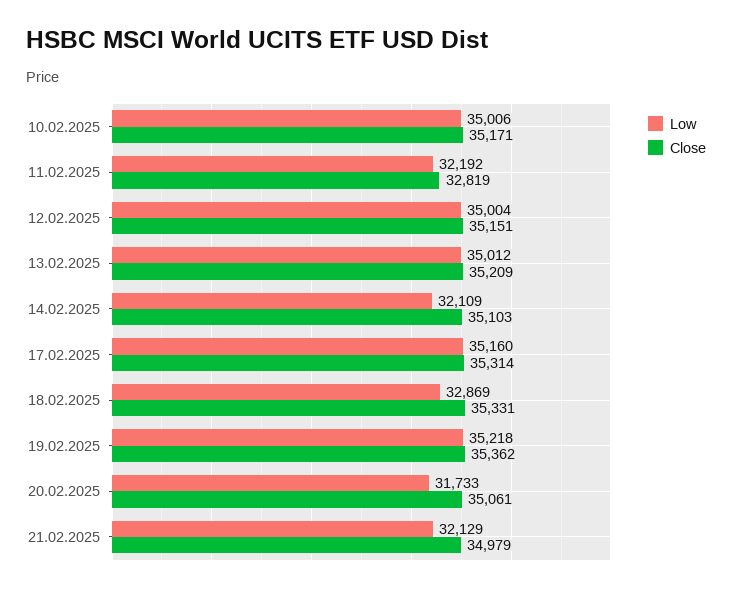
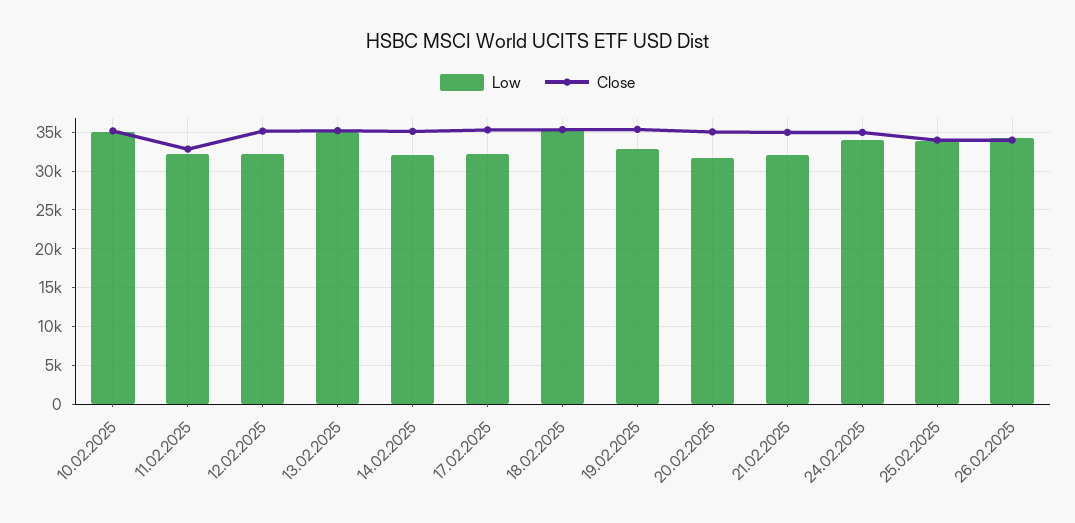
Low, 12.02.2025: 35004 -> 32000
Low, 17.02.2025: 35160 -> 32000
Low, 18.02.2025: 32869 -> 35000
Low, 19.02.2025: 35218 -> 33000
Low, 24.02.2025: none -> 34000
Close, 24.02.2025: none -> 35000
Low, 25.02.2025: none -> 34000
Close, 25.02.2025: none -> 34000
Low, 26.02.2025: none -> 34000
Close, 26.02.2025: none -> 34000

